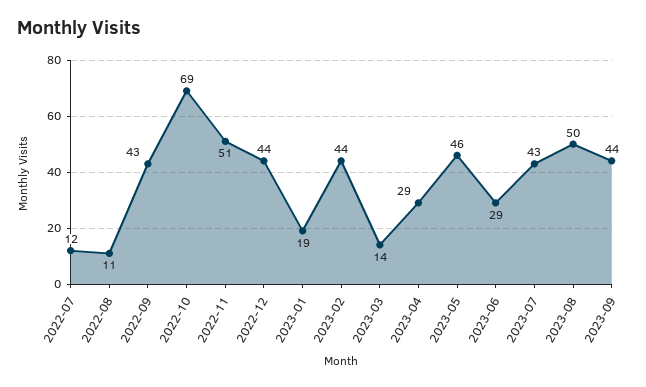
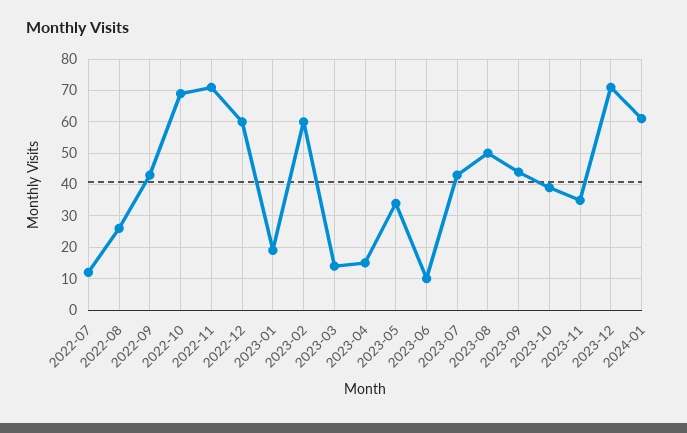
2022-08: 11 -> 25
2022-11: 51 -> 70
2022-12: 44 -> 60
2023-02: 44 -> 60
2023-04: 29 -> 15
2023-05: 46 -> 35
2023-06: 29 -> 10
2023-10: none -> 40
2023-11: none -> 35
2023-12: none -> 70
2024-01: none -> 60

